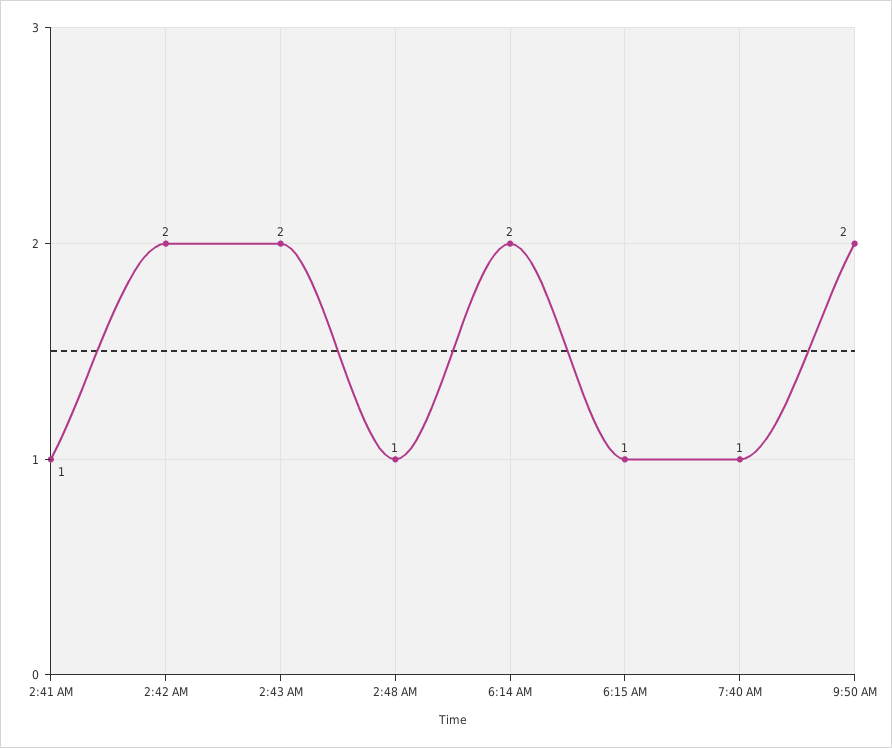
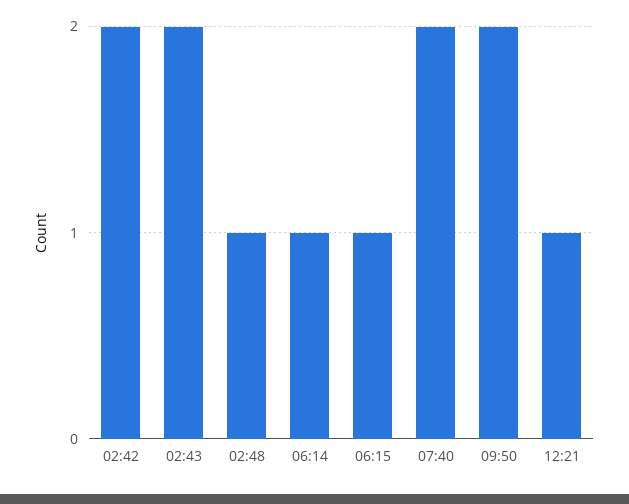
2:41 AM: 1 -> none
6:14 AM: 2 -> 1
7:40 AM: 1 -> 2
12:21: none -> 1

